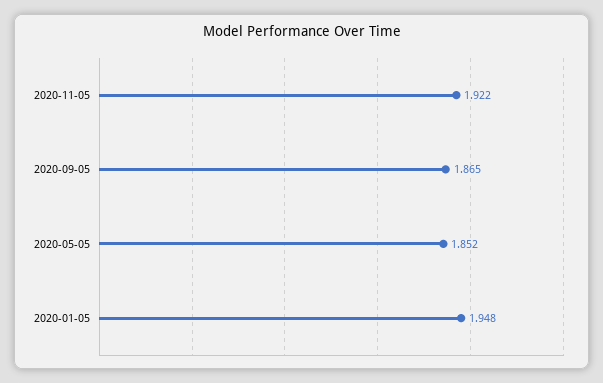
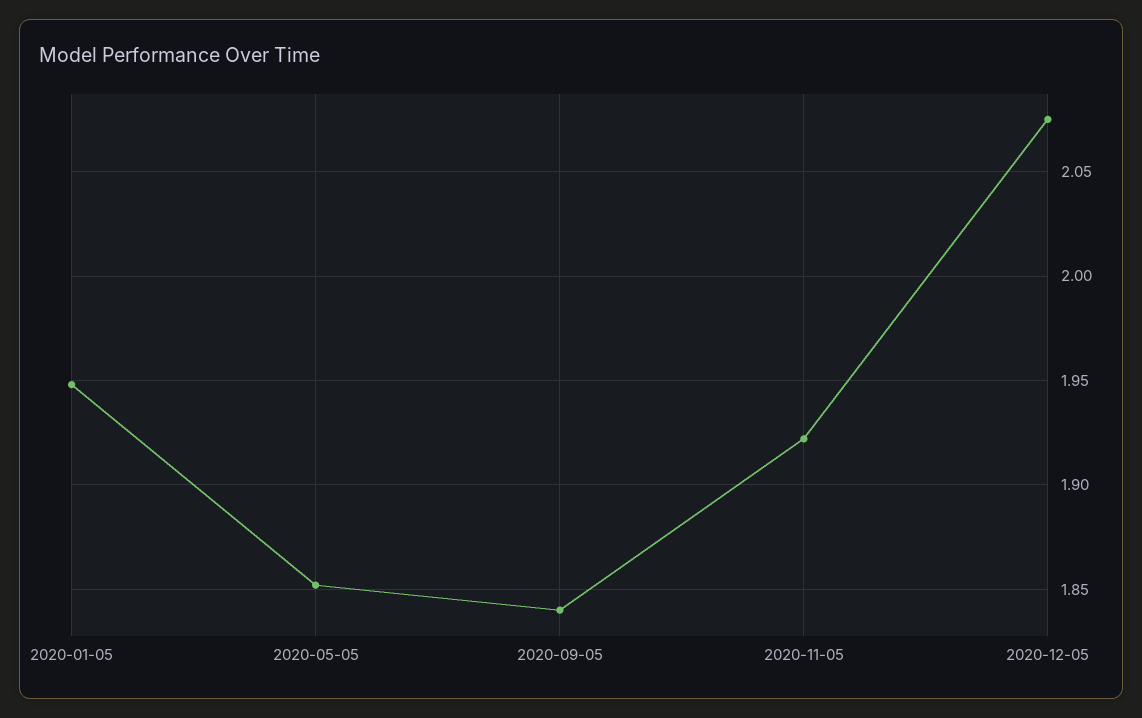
2020-09-05: 1.865 -> 1.84
2020-12-05: none -> 2.075

